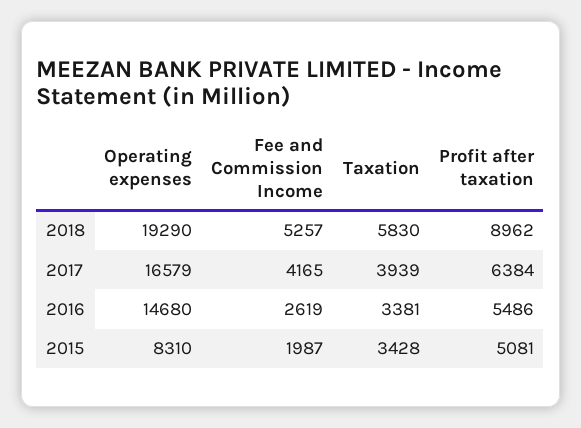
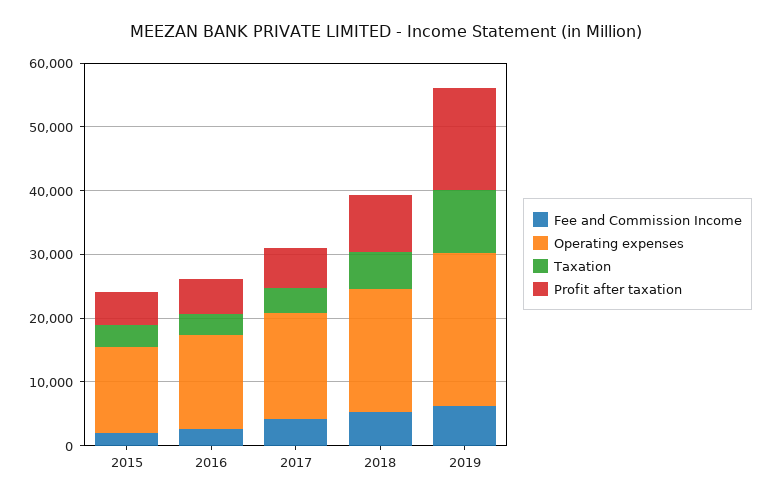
Operating expenses, 2015: 8310 -> 14000
Fee and Commission Income, 2019: none -> 6000
Operating expenses, 2019: none -> 24000
Taxation, 2019: none -> 10000
Profit after taxation, 2019: none -> 16000

